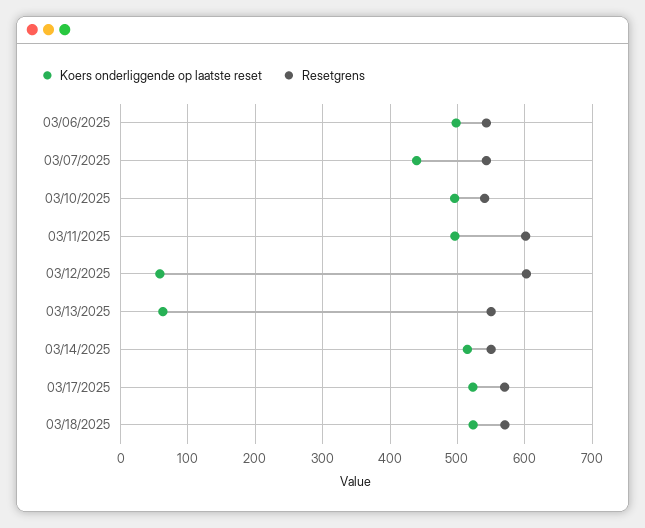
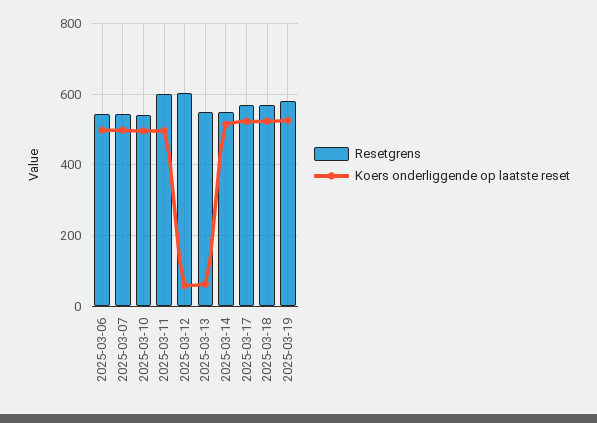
Koers onderliggende op laatste reset, 03/07/2025: 440 -> 500
Resetgrens, 2025-03-19: none -> 580
Koers onderliggende op laatste reset, 2025-03-19: none -> 520

